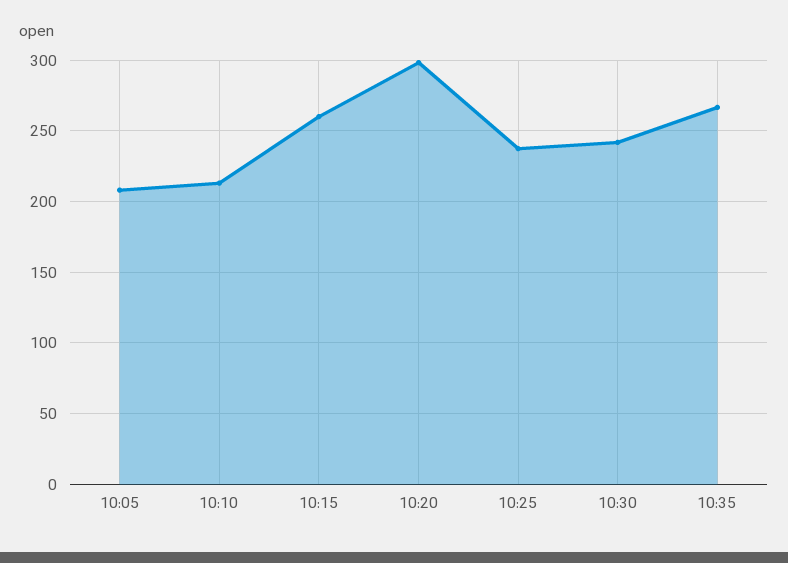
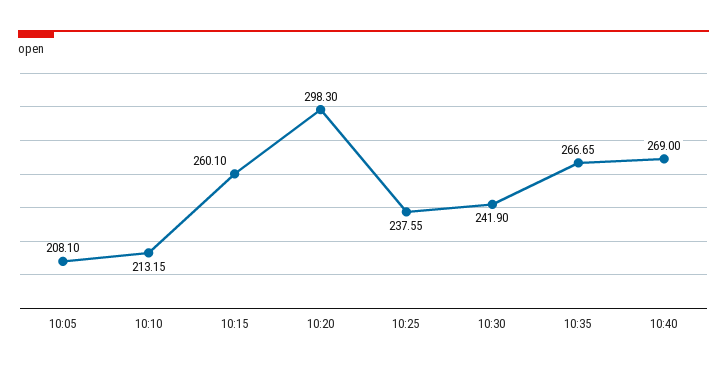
10:40: none -> 269

